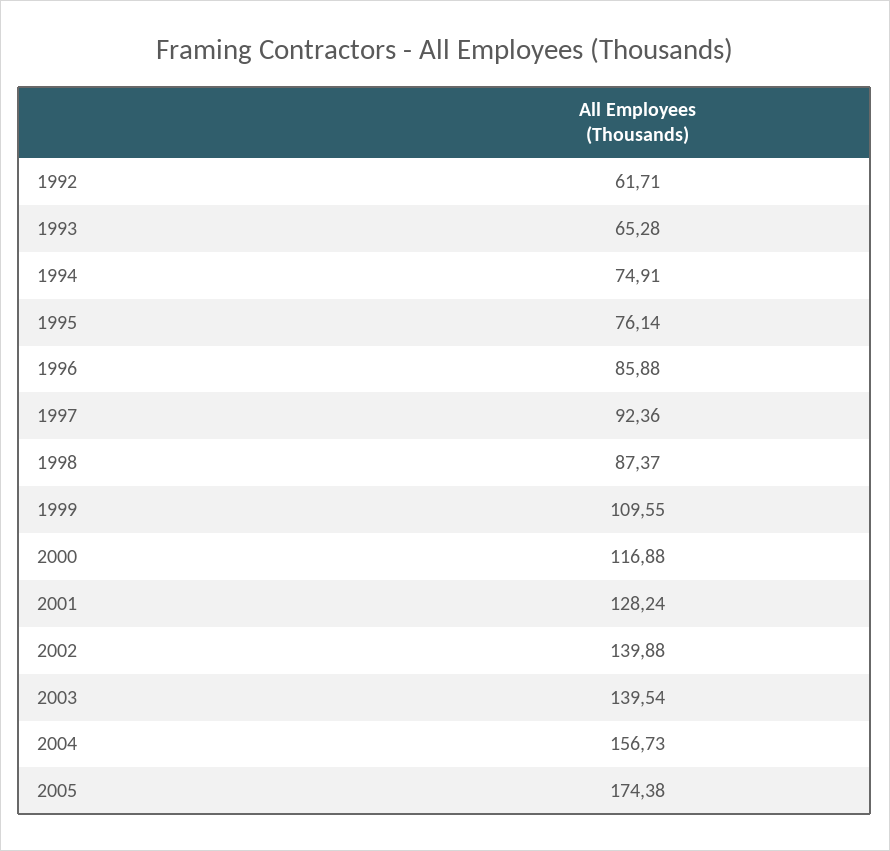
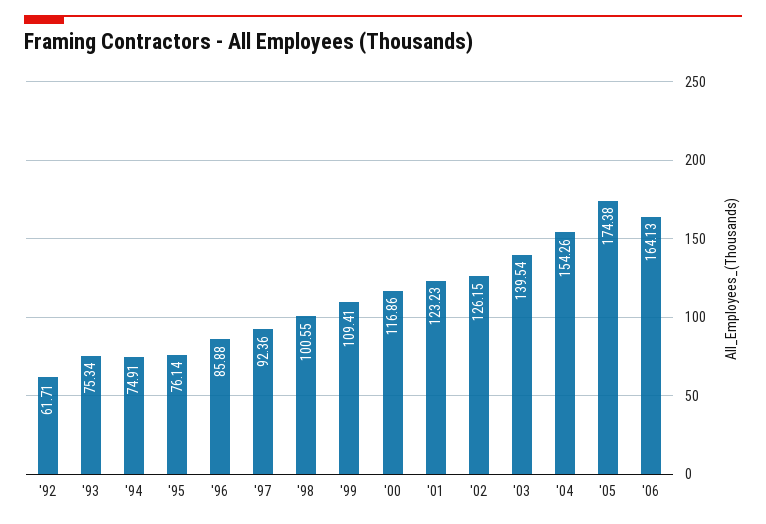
1993: 65.28 -> 75.34
1998: 87.37 -> 100.55
1999: 109.55 -> 109.41
2000: 116.88 -> 116.86
2001: 128.24 -> 123.23
2002: 139.88 -> 126.15
2004: 156.73 -> 154.26
'06: none -> 164.13

